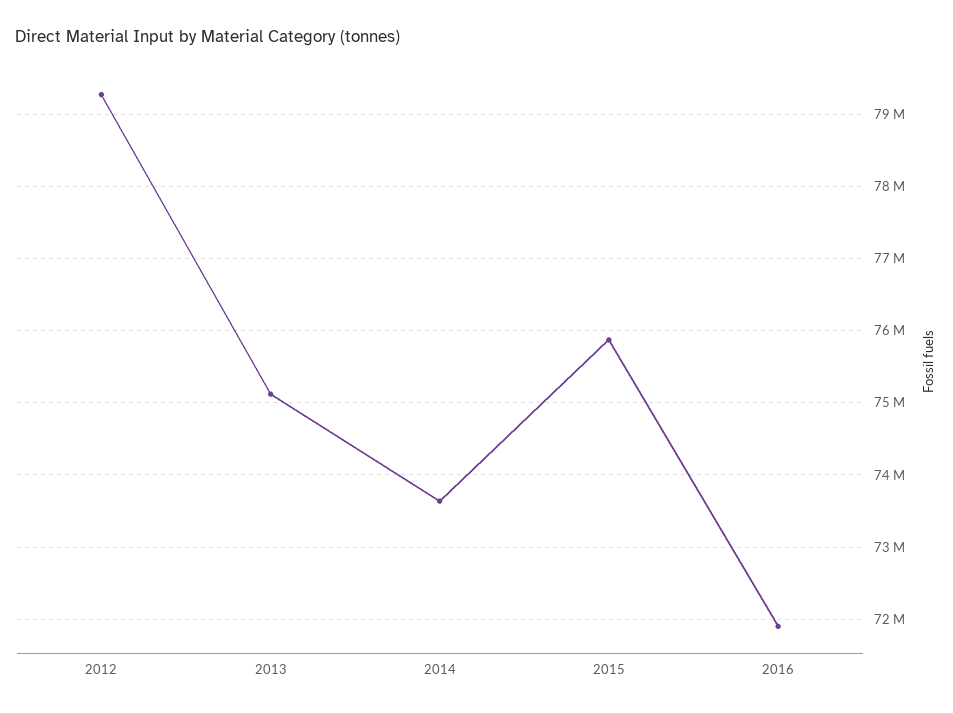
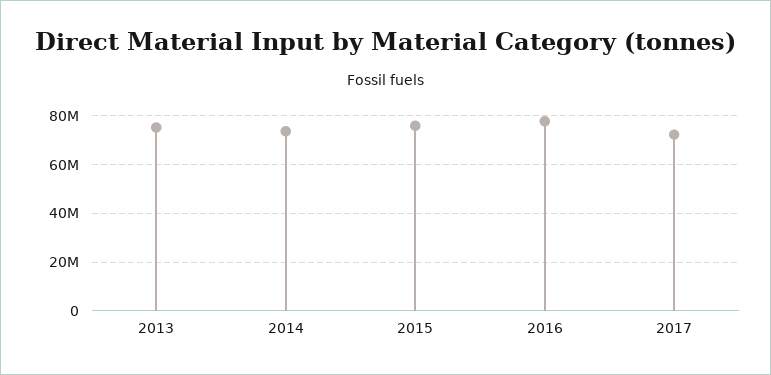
2012: 79300000 -> none
2016: 71900000 -> 77500000
2017: none -> 72500000

